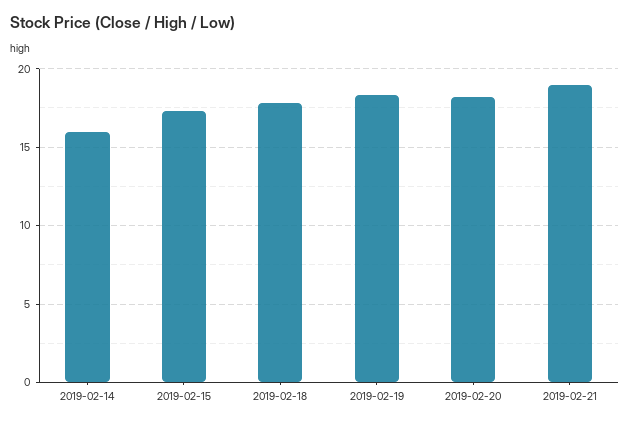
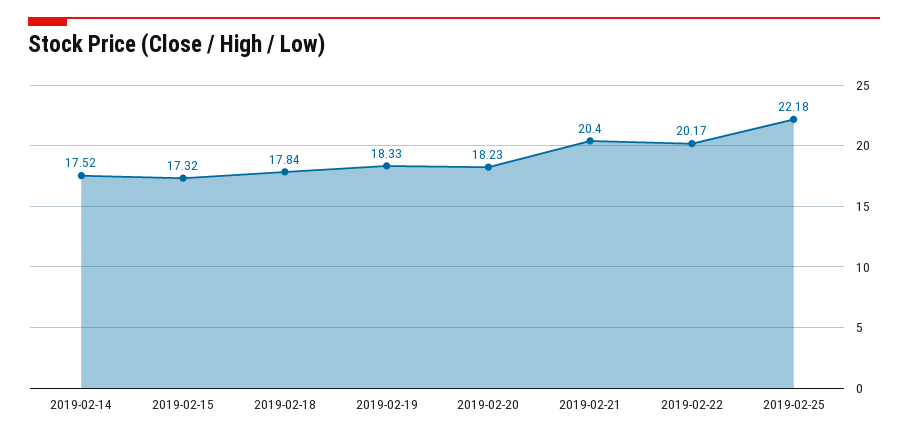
2019-02-14: 16 -> 17.52
2019-02-21: 19 -> 20.4
2019-02-22: none -> 20.17
2019-02-25: none -> 22.18

